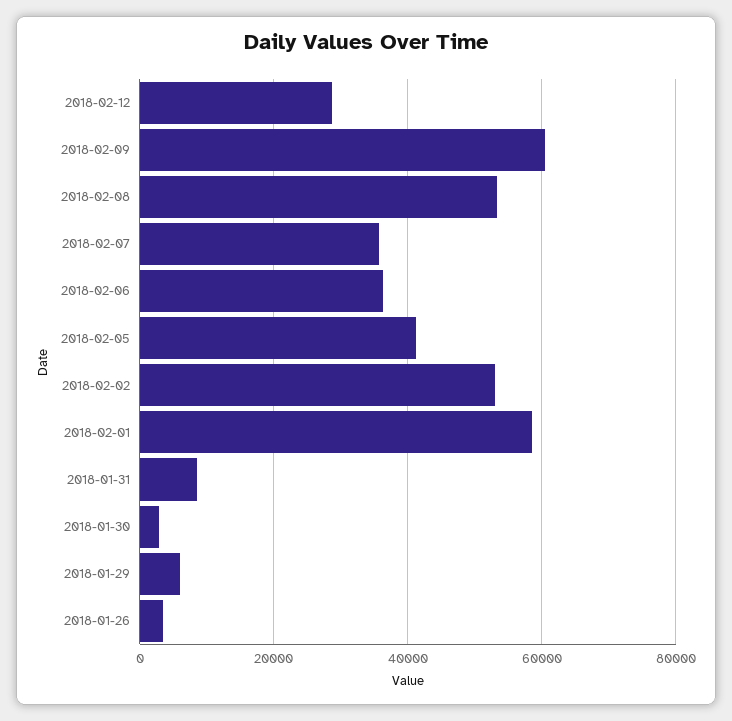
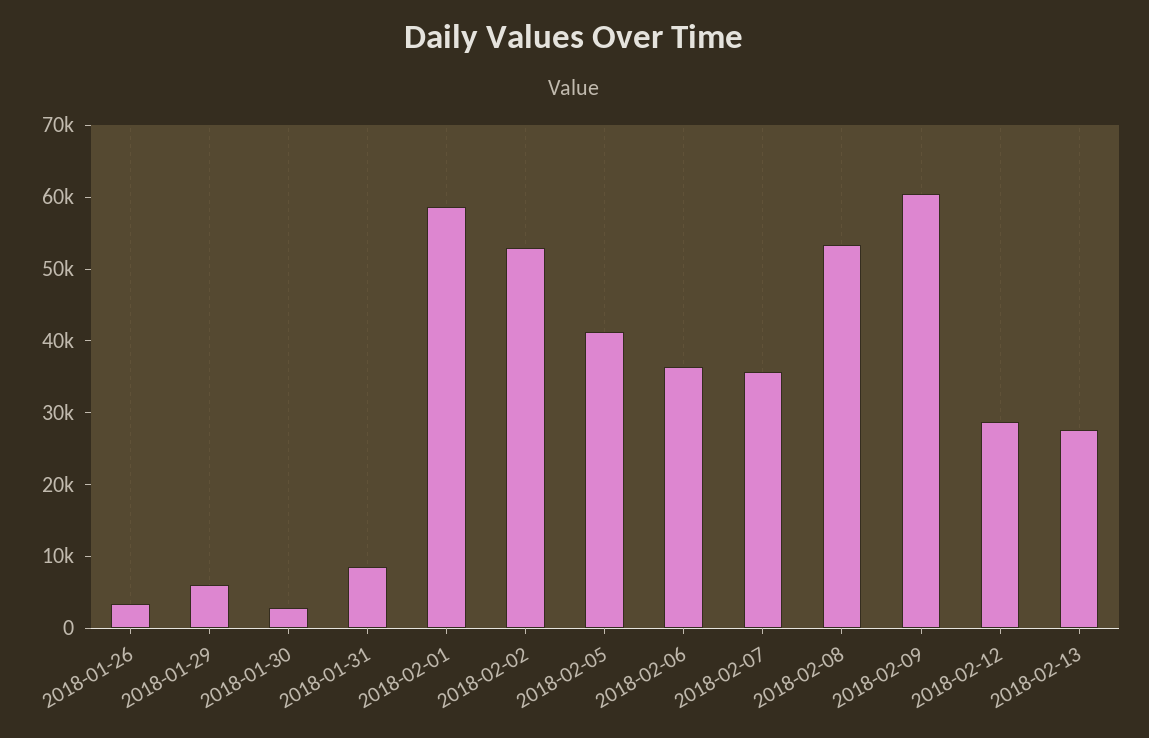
2018-02-13: none -> 28000

